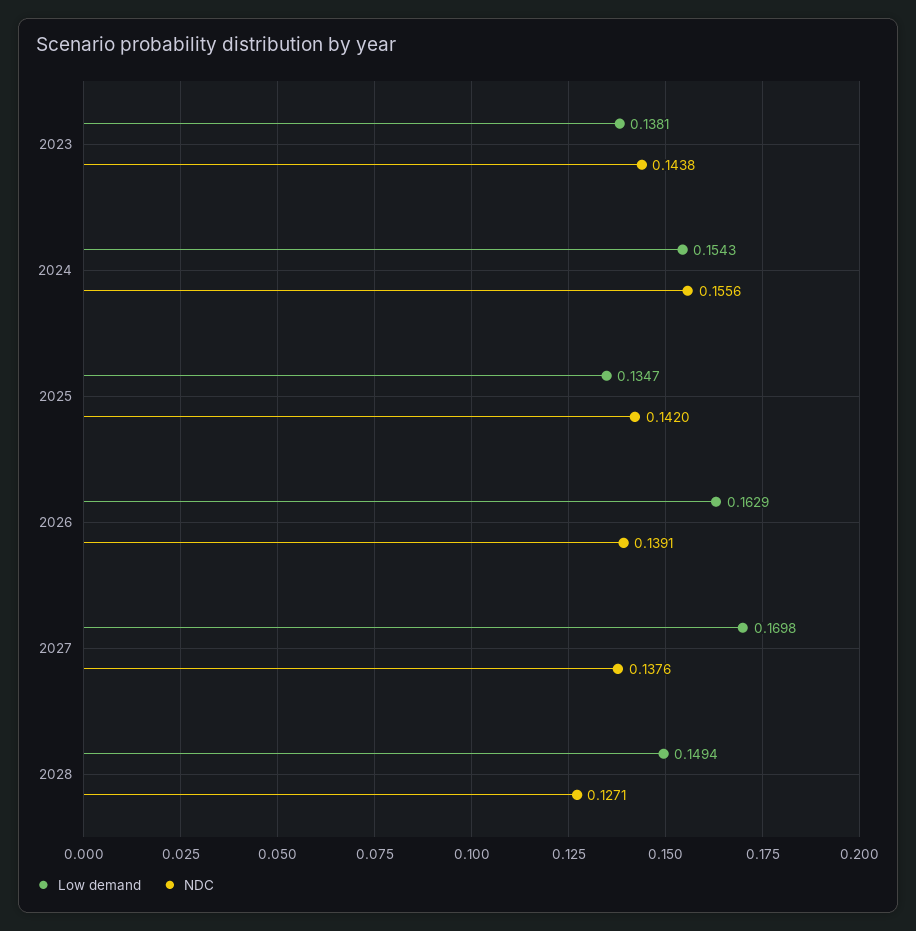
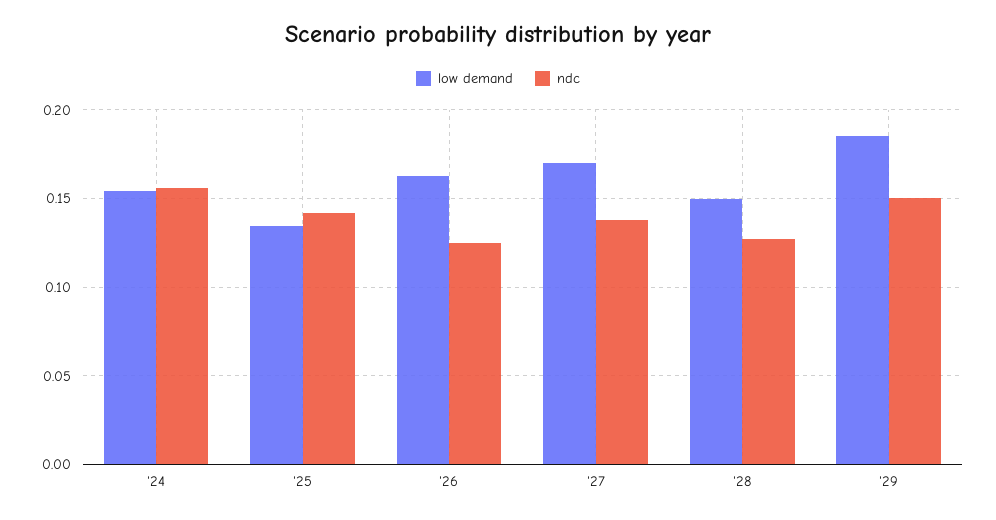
Low demand, 2023: 0.1381 -> none
NDC, 2023: 0.1438 -> none
NDC, 2026: 0.1391 -> 0.125
Low demand, '29: none -> 0.185
NDC, '29: none -> 0.15

